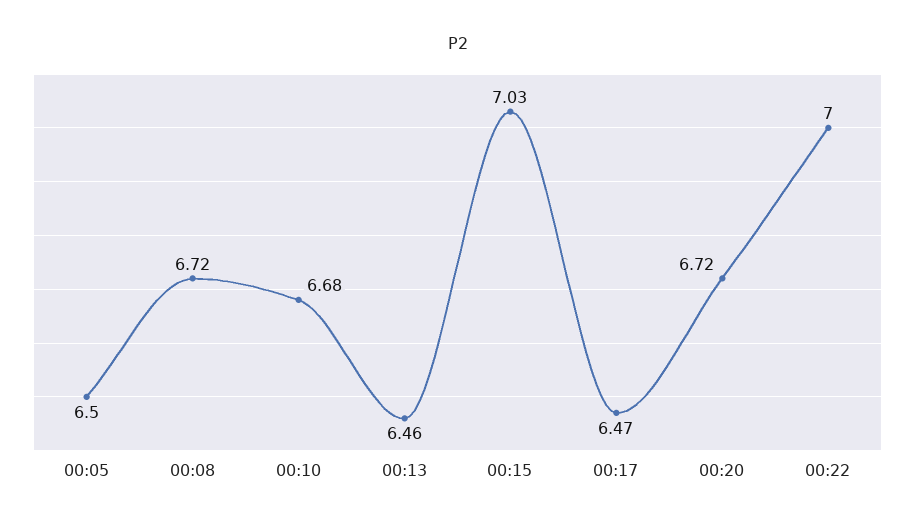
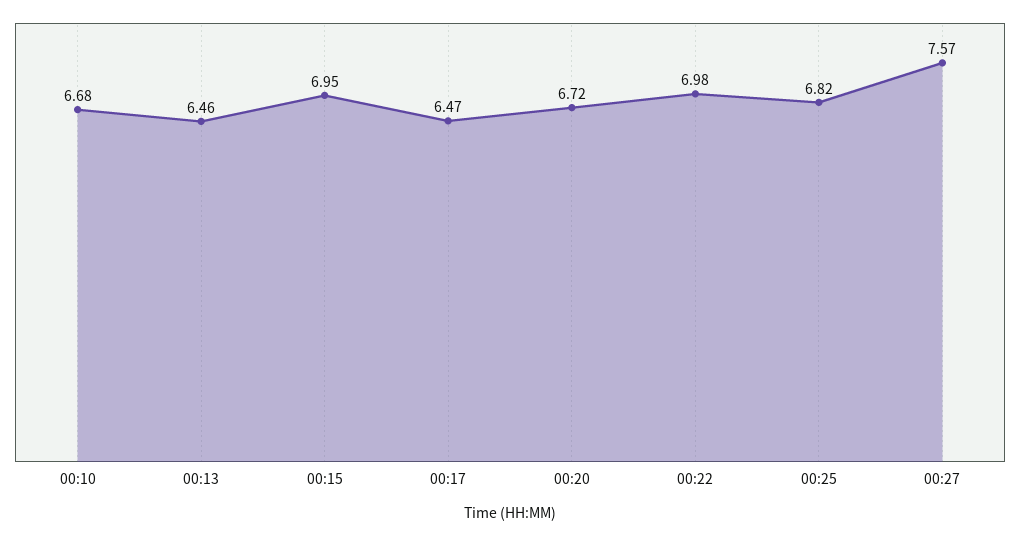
00:05: 6.5 -> none
00:08: 6.72 -> none
00:15: 7.03 -> 6.95
00:22: 7 -> 6.98
00:25: none -> 6.82
00:27: none -> 7.57

